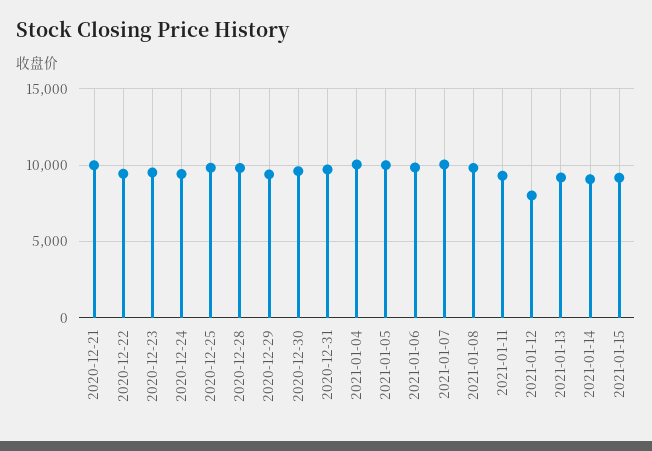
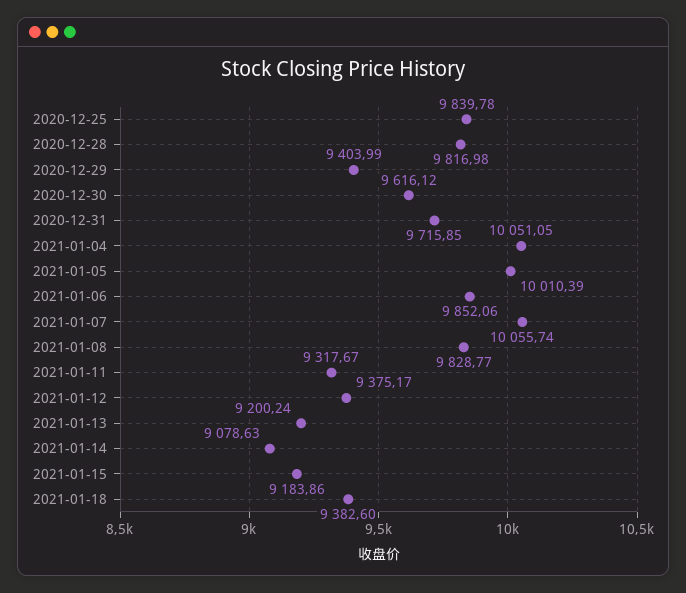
2020-12-21: 10000 -> none
2020-12-22: 9500 -> none
2020-12-23: 9500 -> none
2020-12-24: 9500 -> none
2021-01-12: 8000 -> 9375.17
2021-01-18: none -> 9382.6

